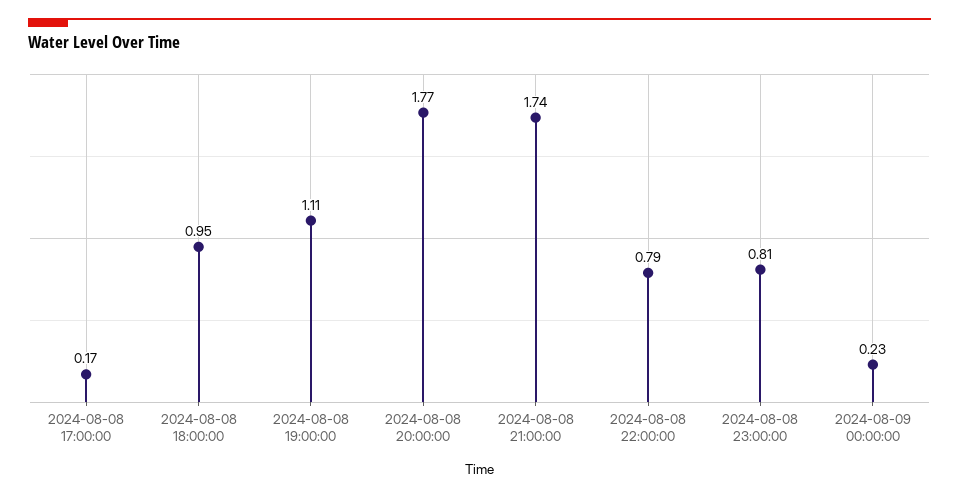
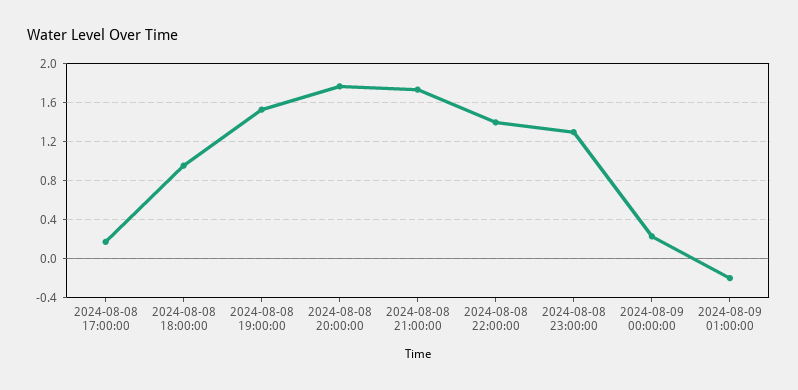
2024-08-08 19:00:00: 1.11 -> 1.5
2024-08-08 22:00:00: 0.79 -> 1.4
2024-08-08 23:00:00: 0.81 -> 1.3
2024-08-09 01:00:00: none -> -0.2

